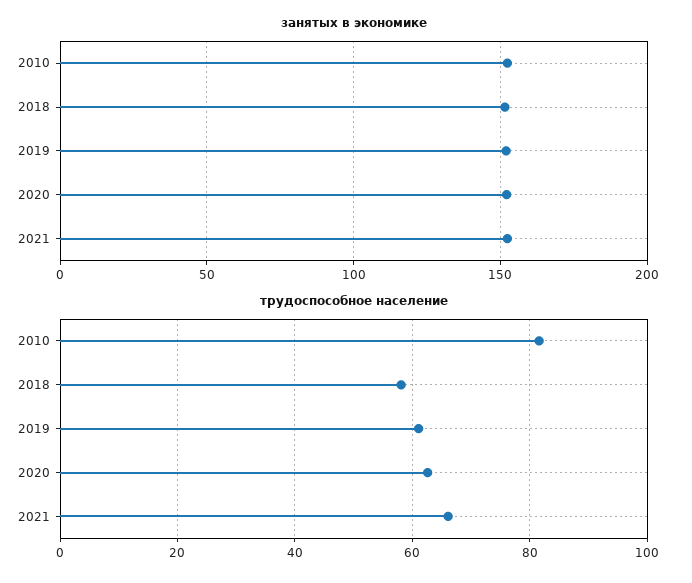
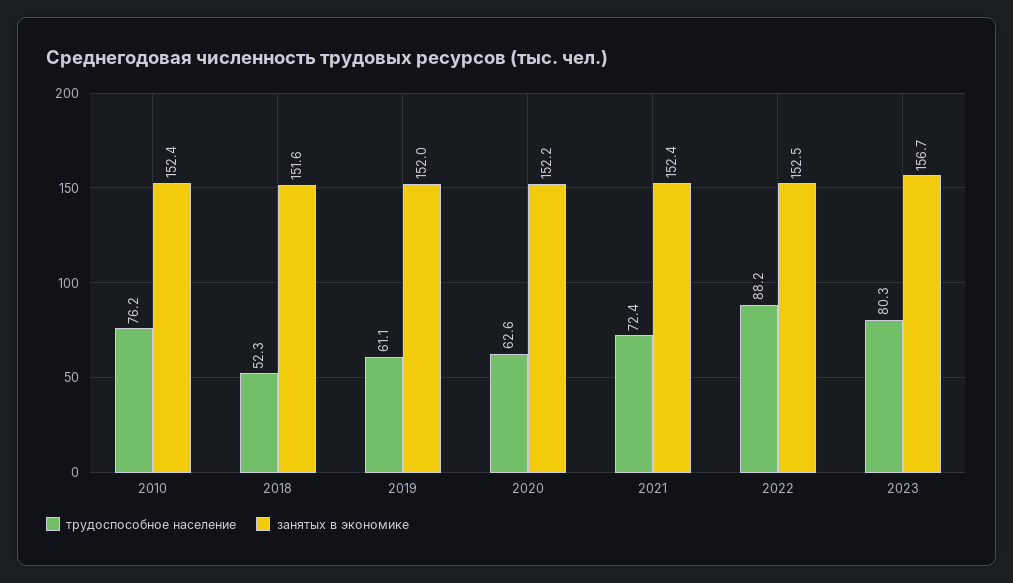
трудоспособное население, 2010: 82 -> 76.2
трудоспособное население, 2018: 58 -> 52.3
трудоспособное население, 2021: 66 -> 72.4
трудоспособное население, 2022: none -> 88.2
занятых в экономике, 2022: none -> 152.5
трудоспособное население, 2023: none -> 80.3
занятых в экономике, 2023: none -> 156.7

